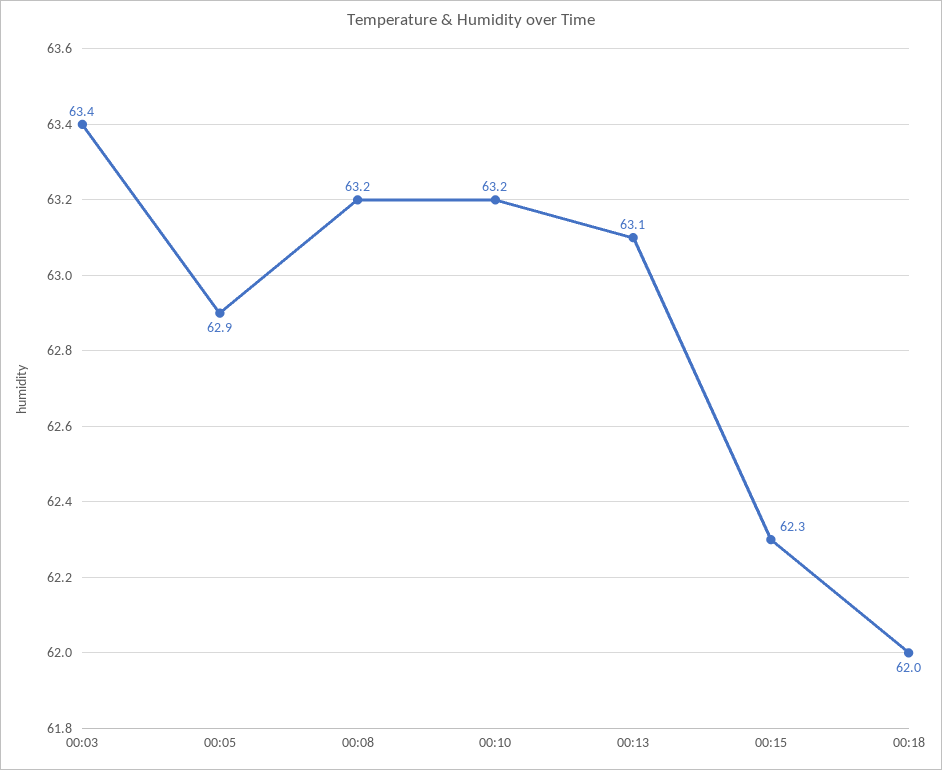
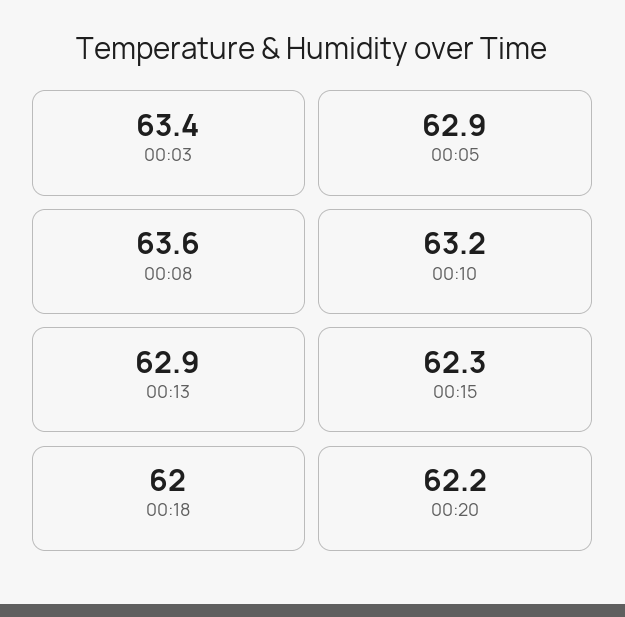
00:08: 63.2 -> 63.6
00:13: 63.1 -> 62.9
00:20: none -> 62.2

